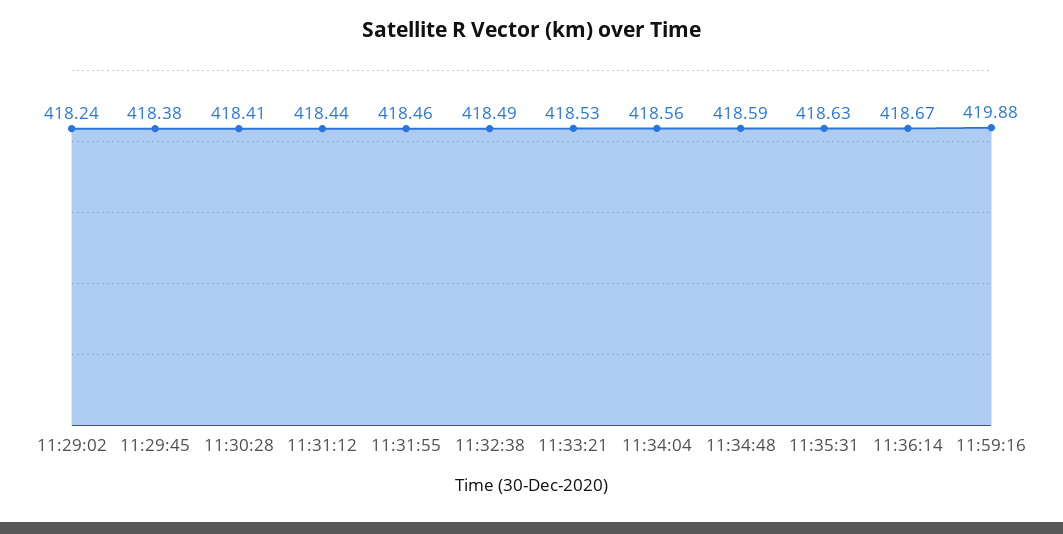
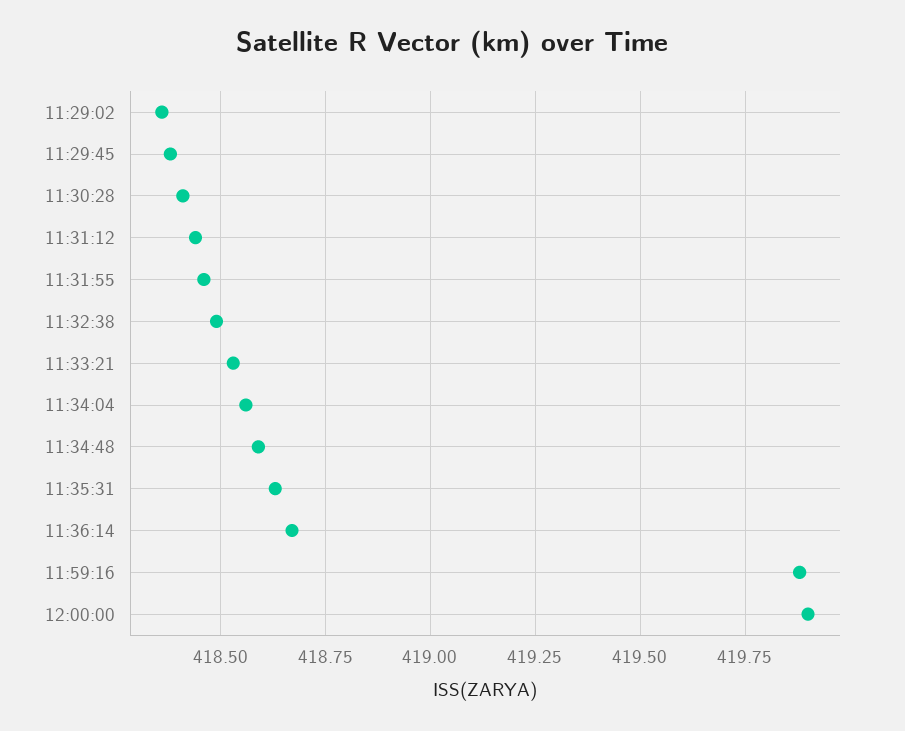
11:29:02: 418.24 -> 418.35
12:00:00: none -> 419.9

